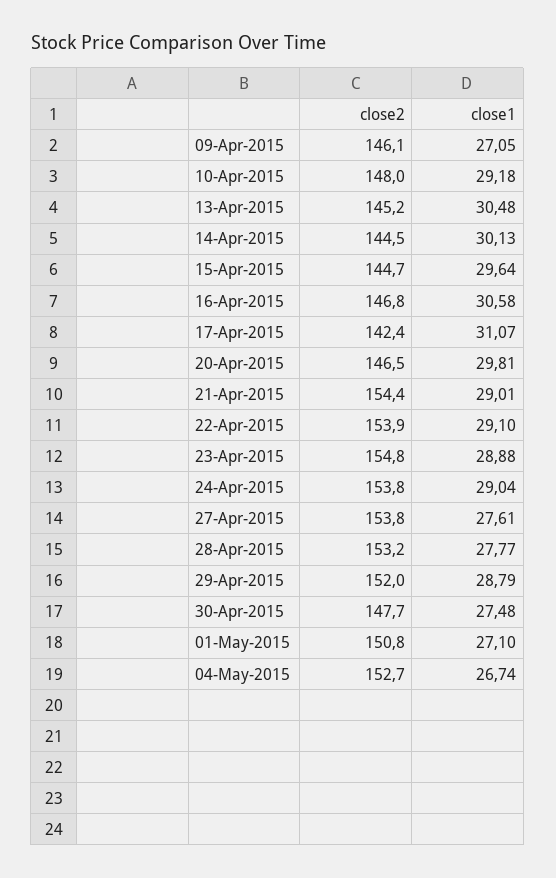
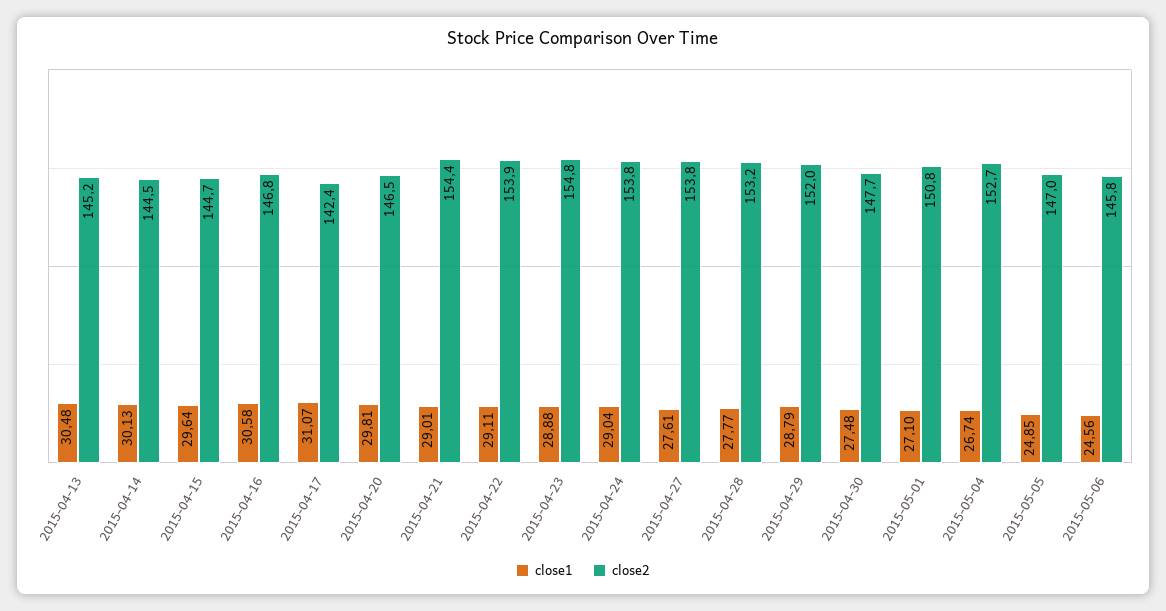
close2, 09-Apr-2015: 146.1 -> none
close1, 09-Apr-2015: 27.05 -> none
close2, 10-Apr-2015: 148 -> none
close1, 10-Apr-2015: 29.18 -> none
close1, 22-Apr-2015: 29.1 -> 29.11
close1, 2015-05-05: none -> 24.85
close2, 2015-05-05: none -> 147
close1, 2015-05-06: none -> 24.56
close2, 2015-05-06: none -> 145.8

